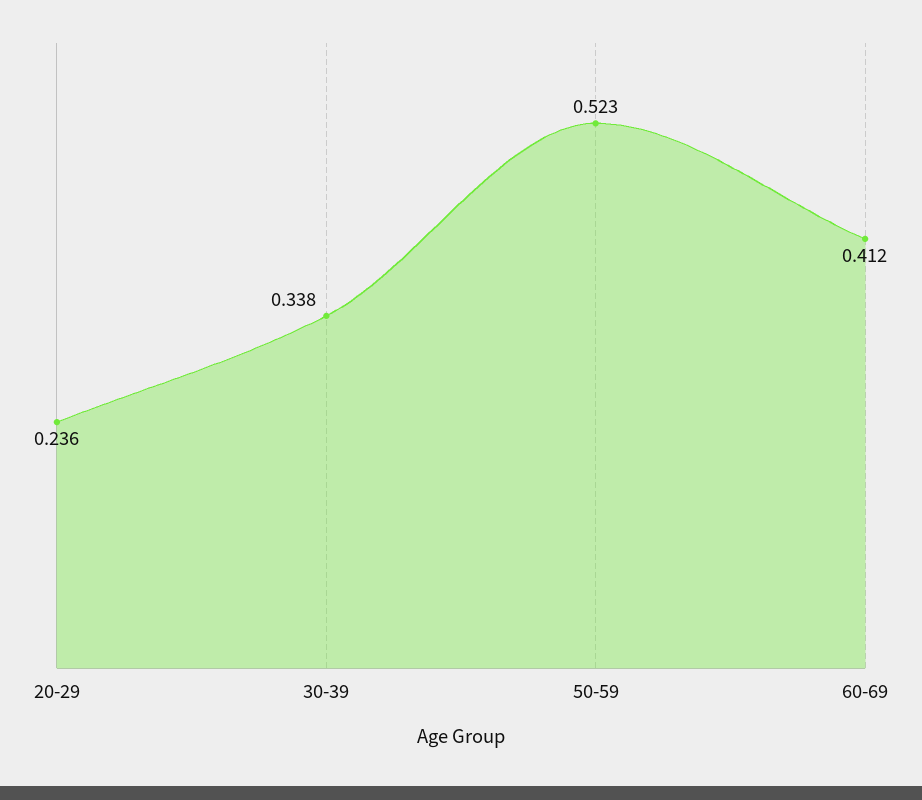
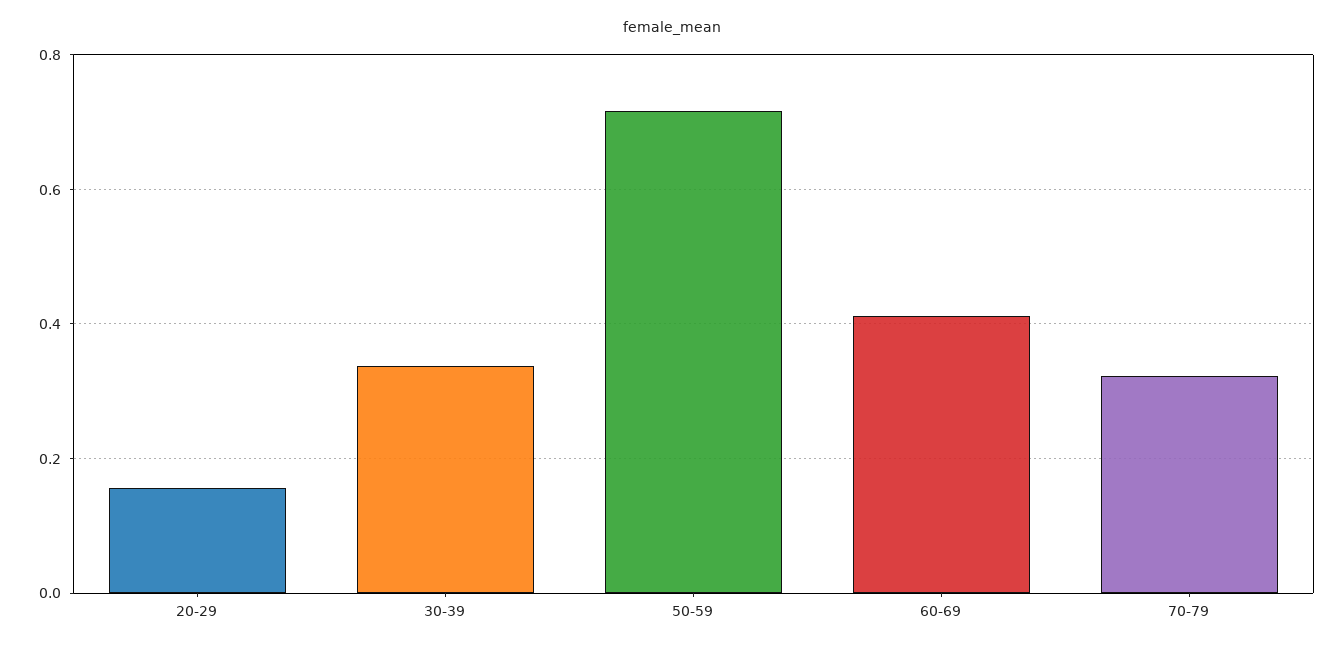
20-29: 0.236 -> 0.16
50-59: 0.523 -> 0.72
70-79: none -> 0.32

